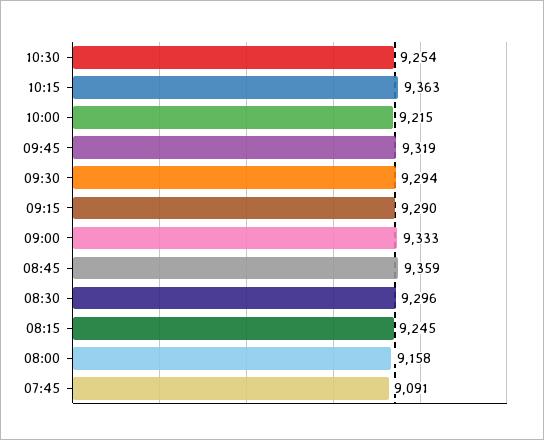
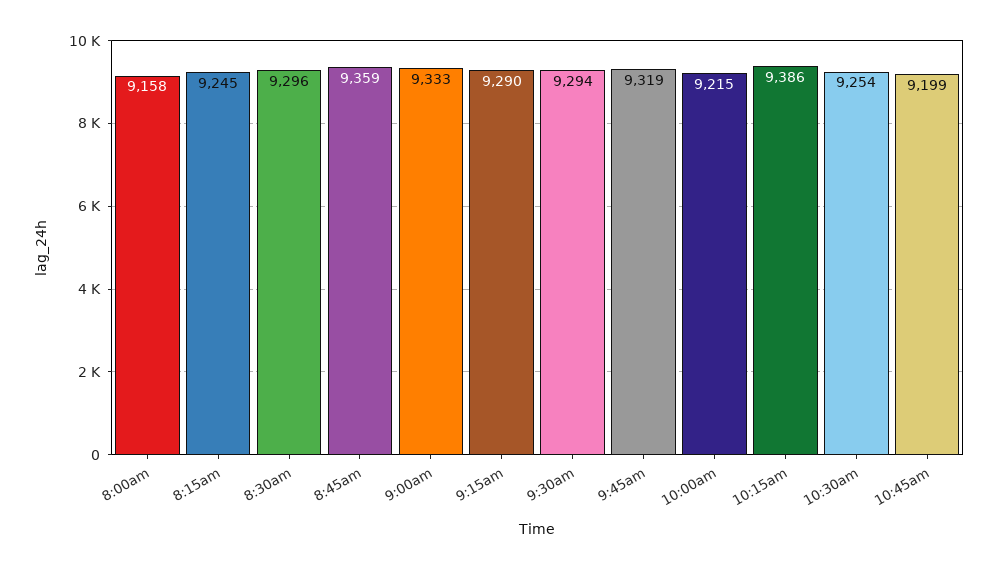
10:15: 9363 -> 9386
07:45: 9091 -> none
10:45am: none -> 9199

